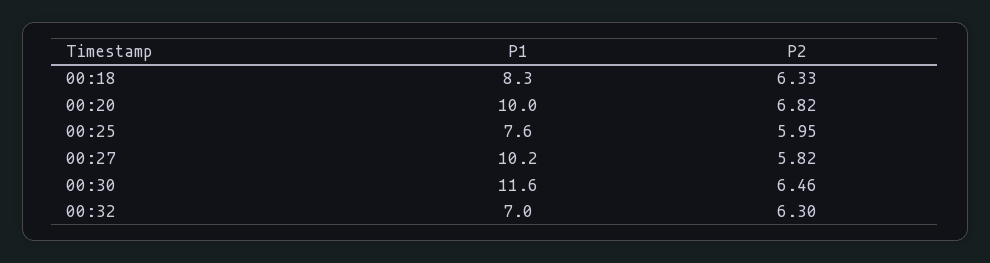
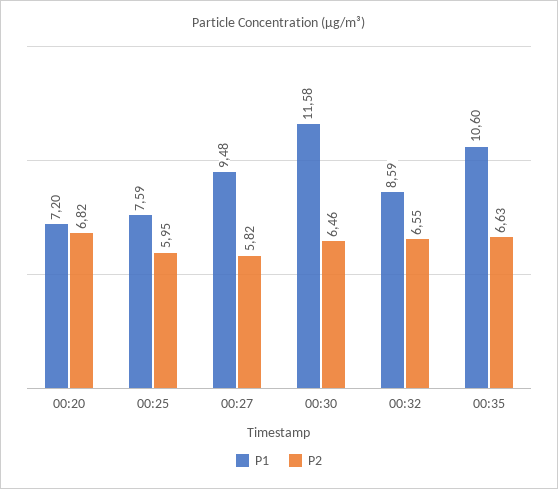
P1, 00:18: 8.3 -> none
P2, 00:18: 6.33 -> none
P1, 00:20: 10 -> 7.2
P1, 00:27: 10.2 -> 9.48
P1, 00:32: 7 -> 8.59
P2, 00:32: 6.3 -> 6.55
P1, 00:35: none -> 10.6
P2, 00:35: none -> 6.63

